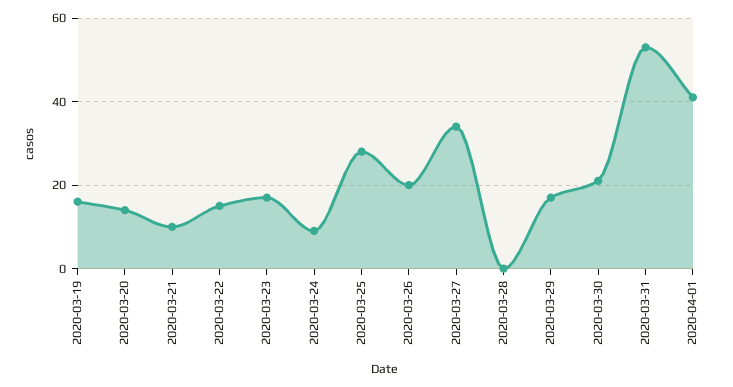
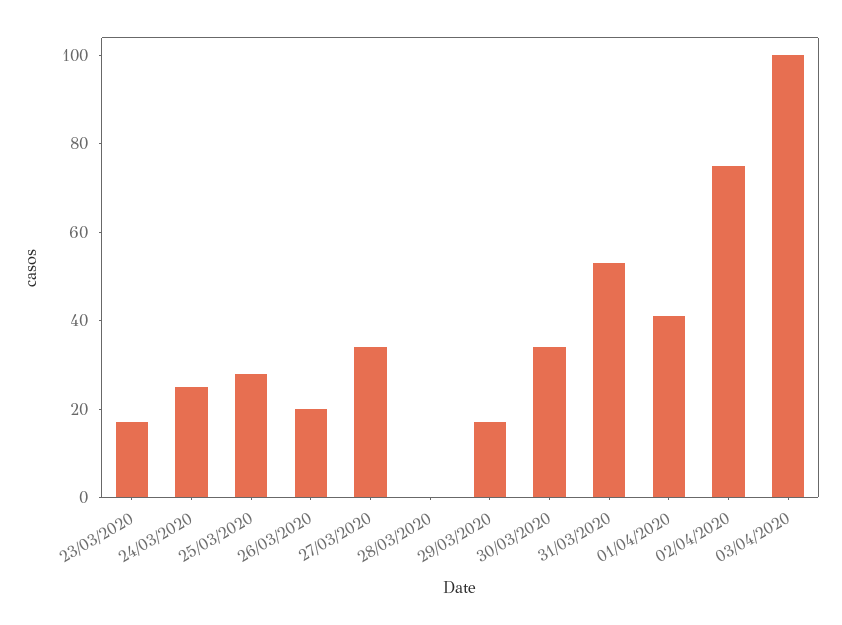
2020-03-19: 15 -> none
2020-03-20: 15 -> none
2020-03-21: 10 -> none
2020-03-22: 15 -> none
2020-03-24: 10 -> 25
2020-03-30: 20 -> 35
02/04/2020: none -> 75
03/04/2020: none -> 100

